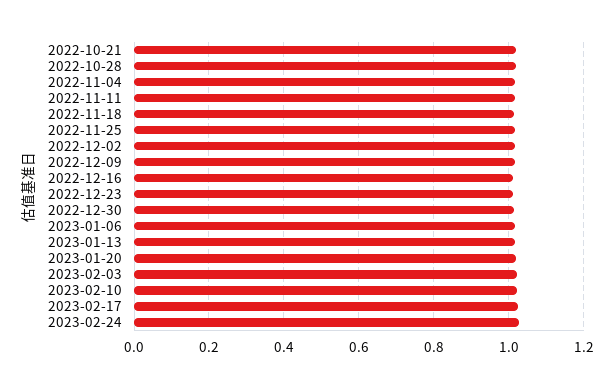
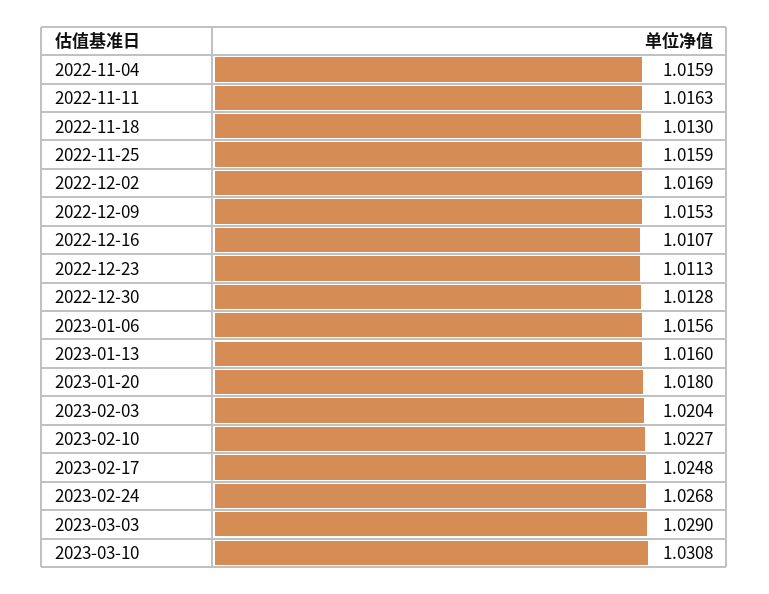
2022-10-21: 1.02 -> none
2022-10-28: 1.02 -> none
2023-03-03: none -> 1.029
2023-03-10: none -> 1.0308

